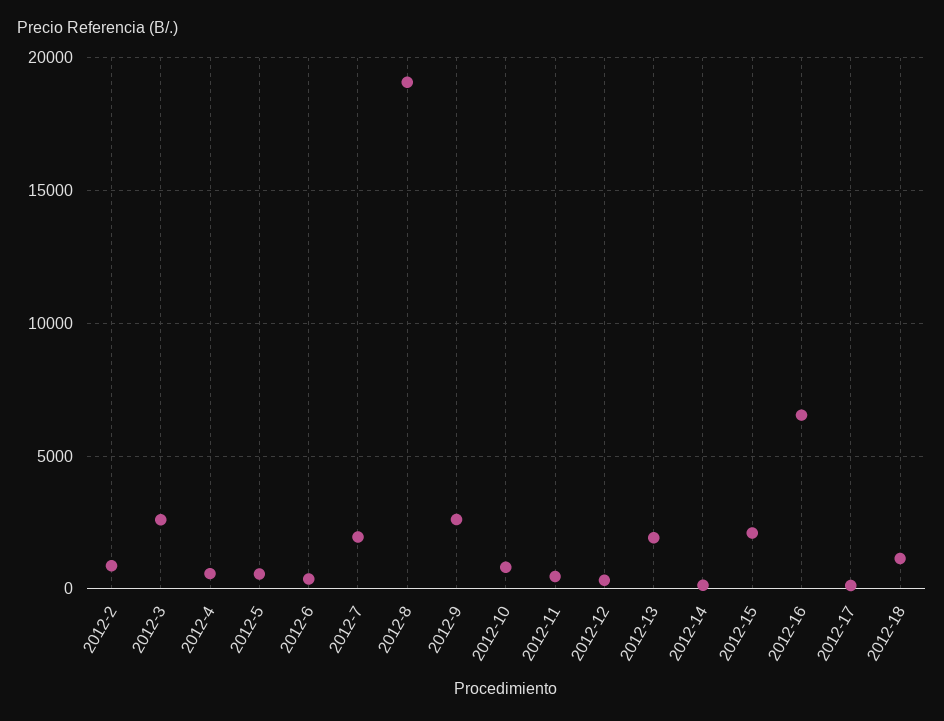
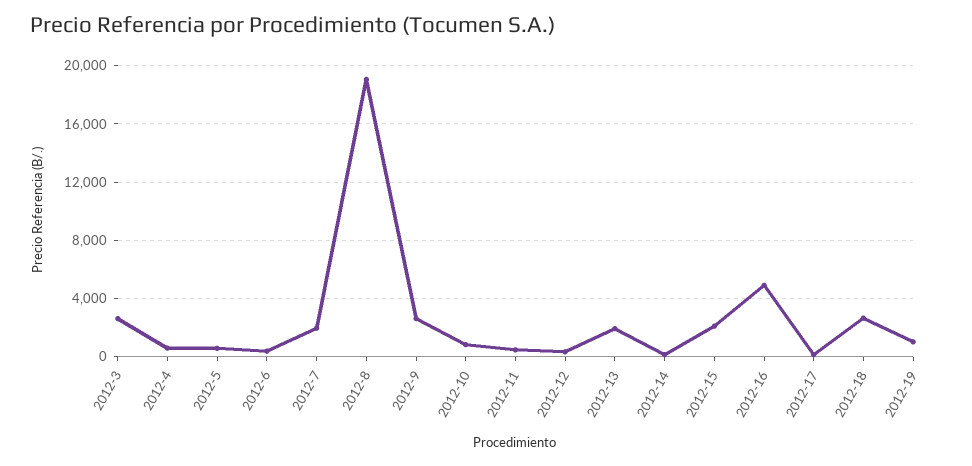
2012-2: 1000 -> none
2012-16: 6500 -> 5000
2012-18: 1000 -> 2500
2012-19: none -> 1000

